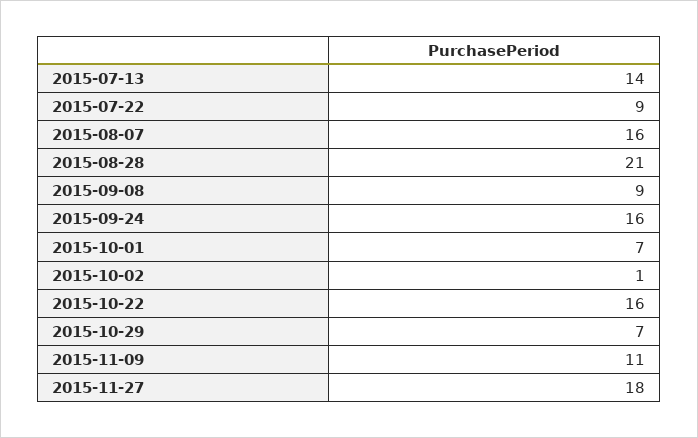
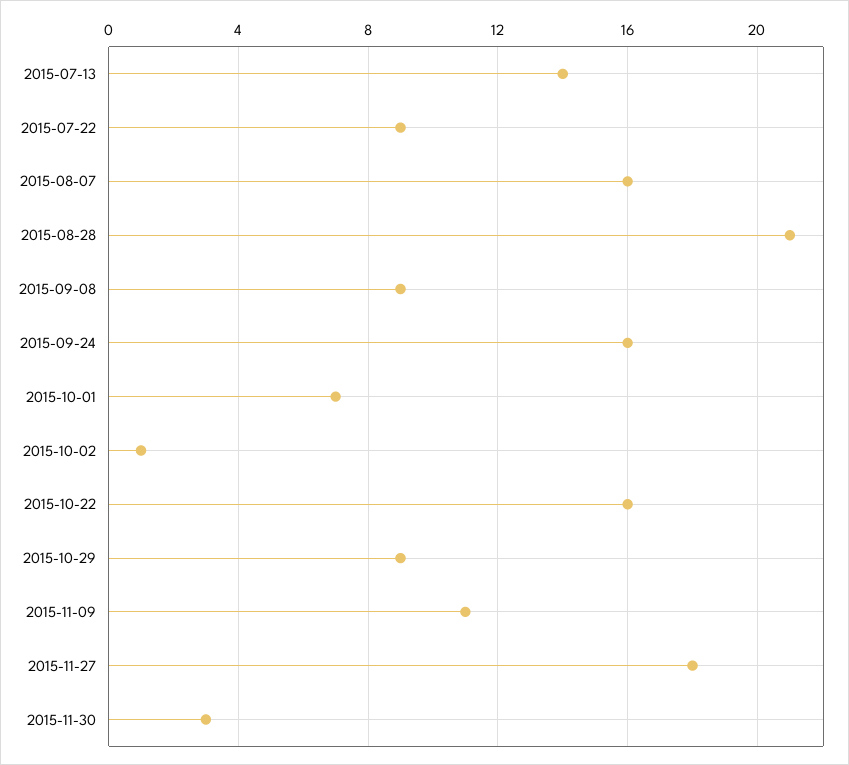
2015-10-29: 7 -> 9
2015-11-30: none -> 3

